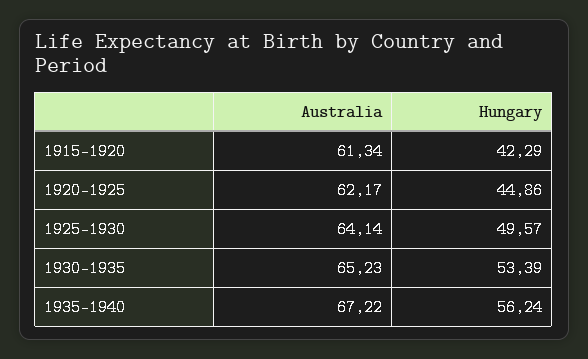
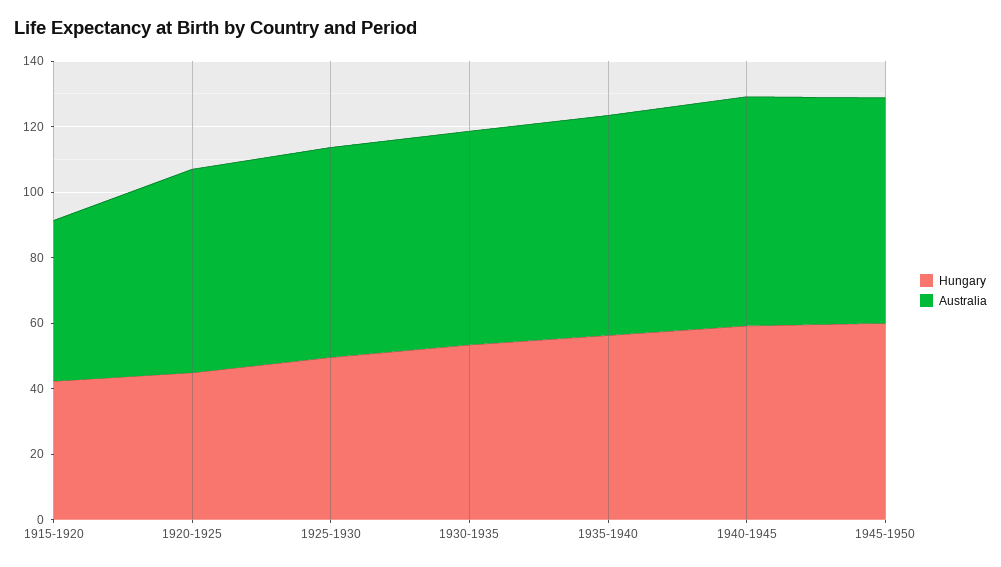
Australia, 1915-1920: 61.34 -> 50
Hungary, 1940-1945: none -> 60
Australia, 1940-1945: none -> 70
Hungary, 1945-1950: none -> 60
Australia, 1945-1950: none -> 70

